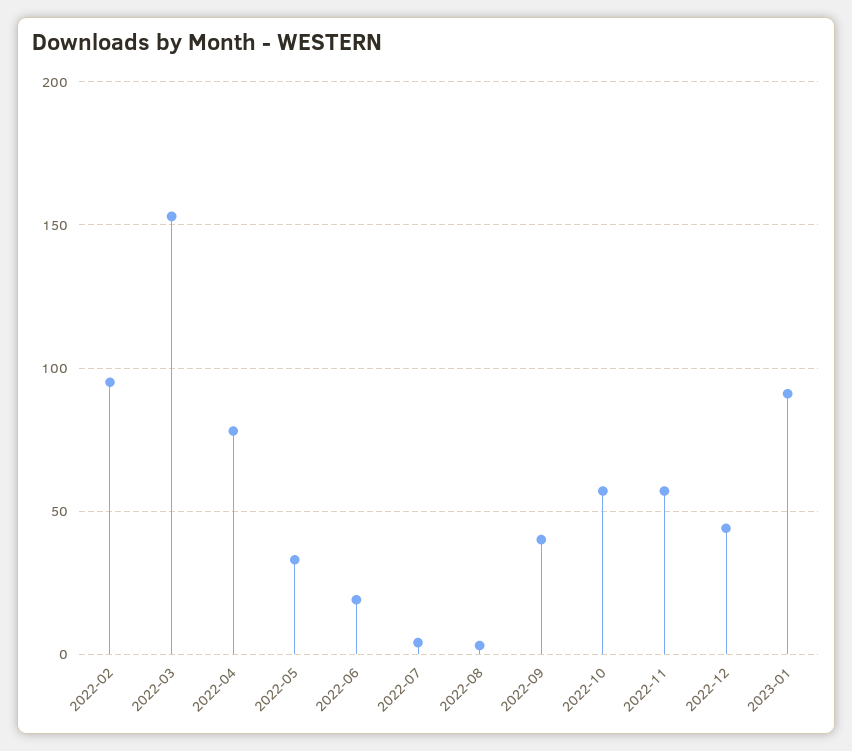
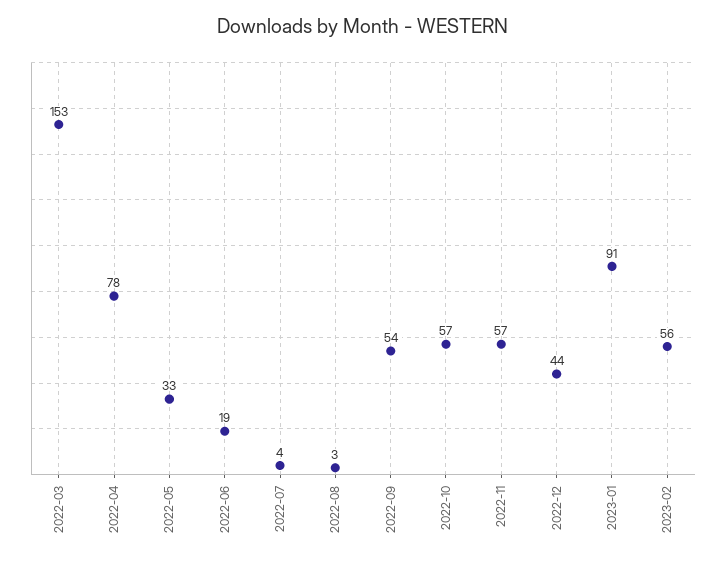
2022-02: 95 -> none
2022-09: 40 -> 54
2023-02: none -> 56

